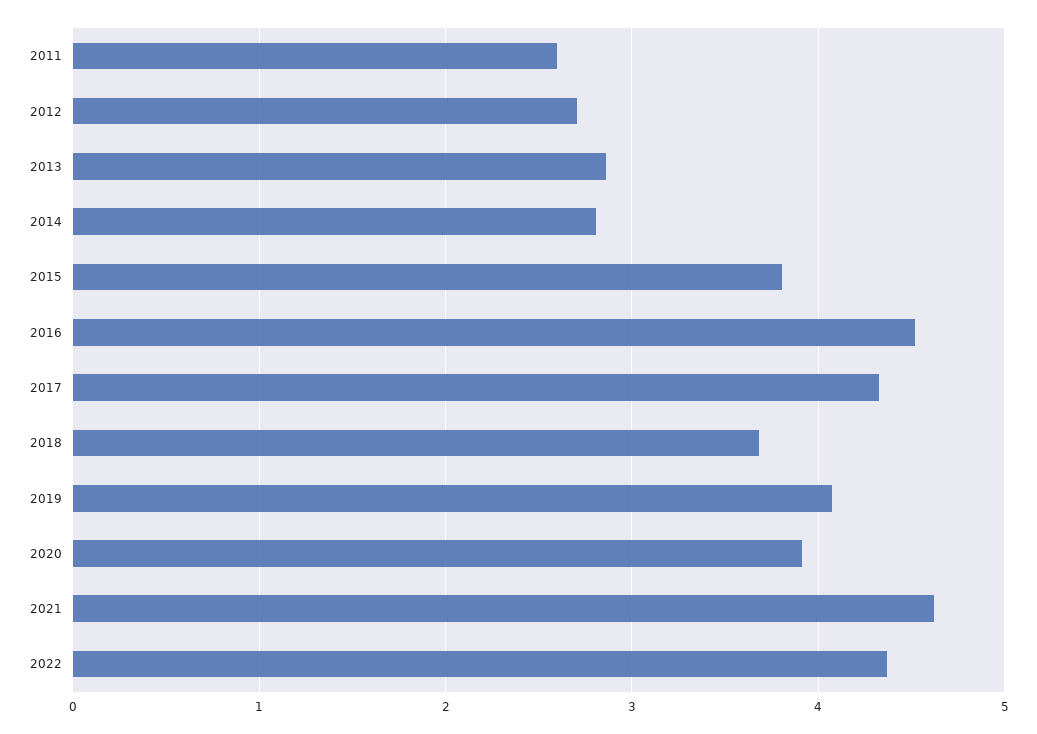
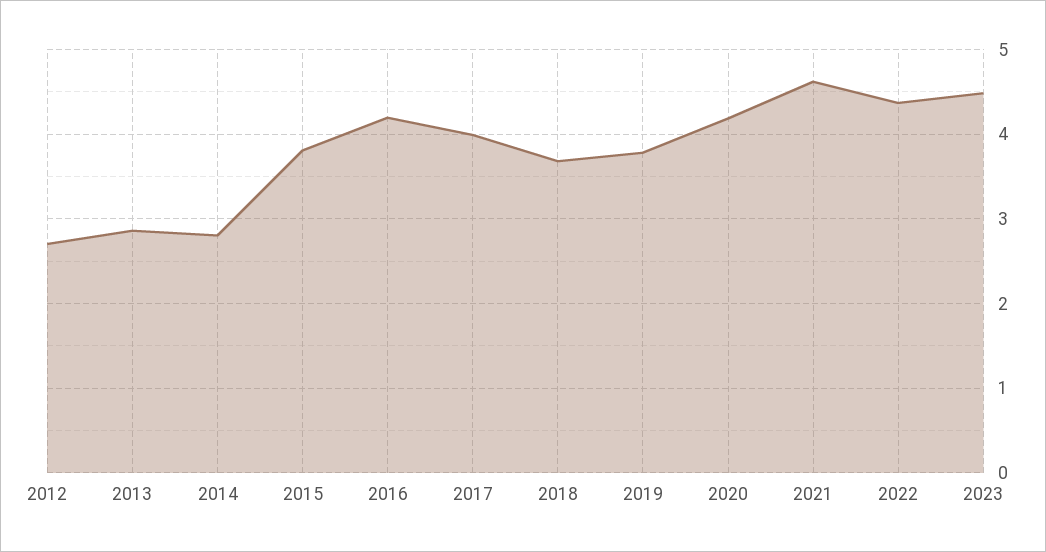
2011: 2.6 -> none
2016: 4.5 -> 4.2
2017: 4.3 -> 4
2019: 4.1 -> 3.8
2020: 3.9 -> 4.2
2023: none -> 4.5

